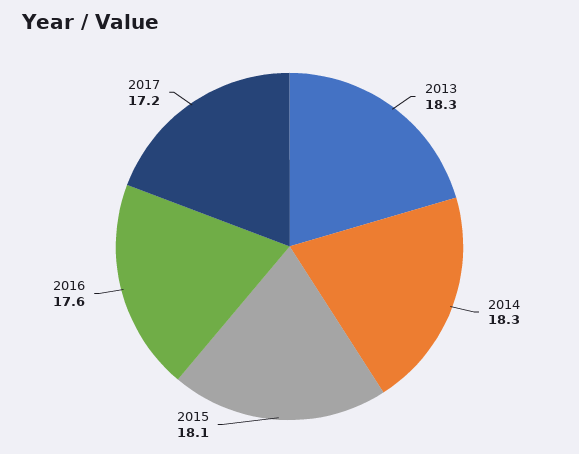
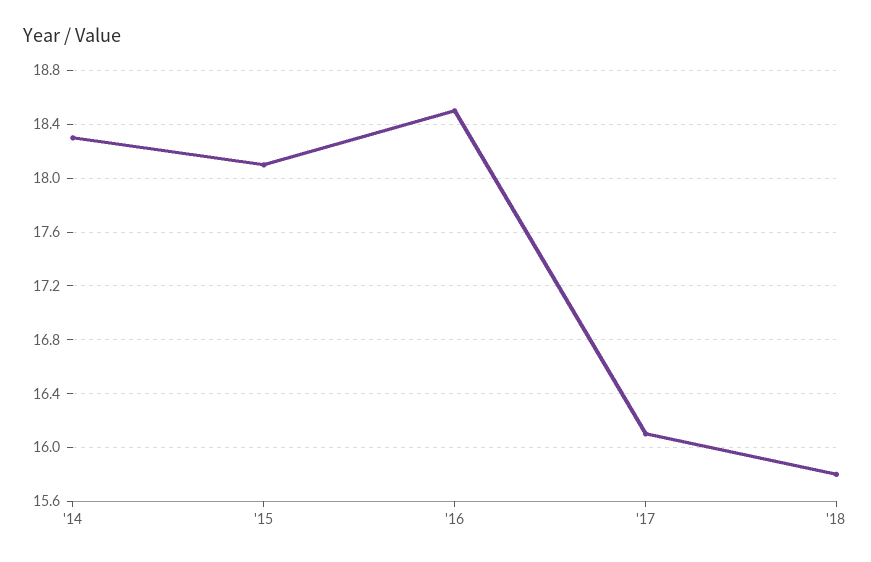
2013: 18.3 -> none
2016: 17.6 -> 18.5
2017: 17.2 -> 16.1
'18: none -> 15.8

